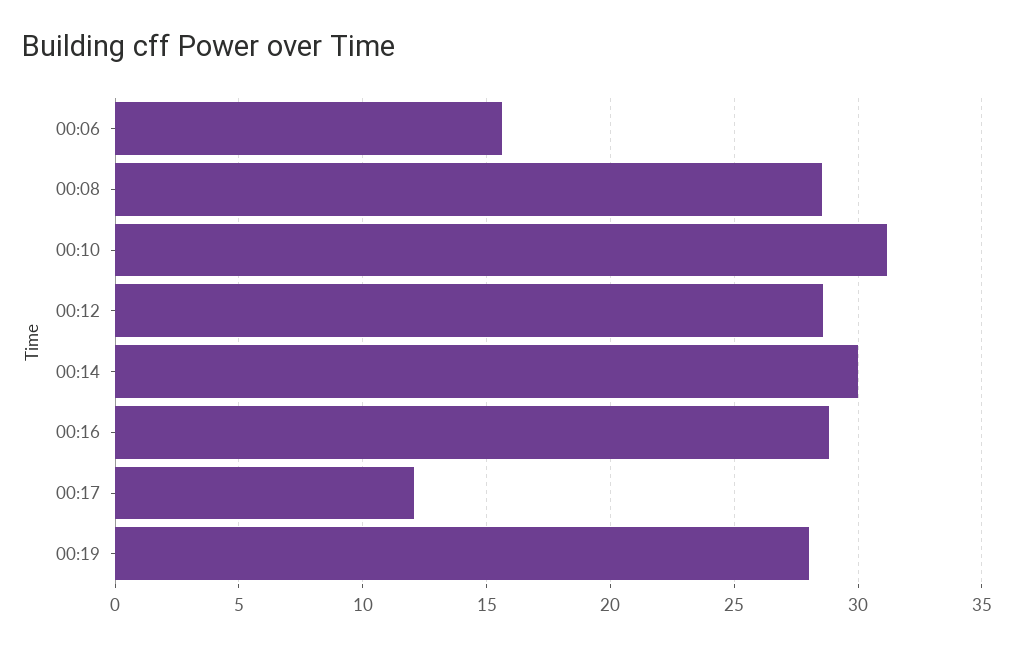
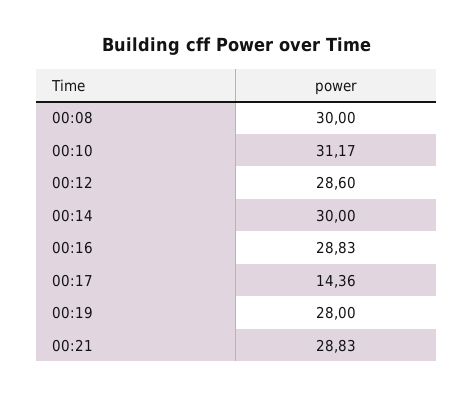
00:06: 15.5 -> none
00:08: 28.5 -> 30
00:17: 12 -> 14.36
00:21: none -> 28.83

